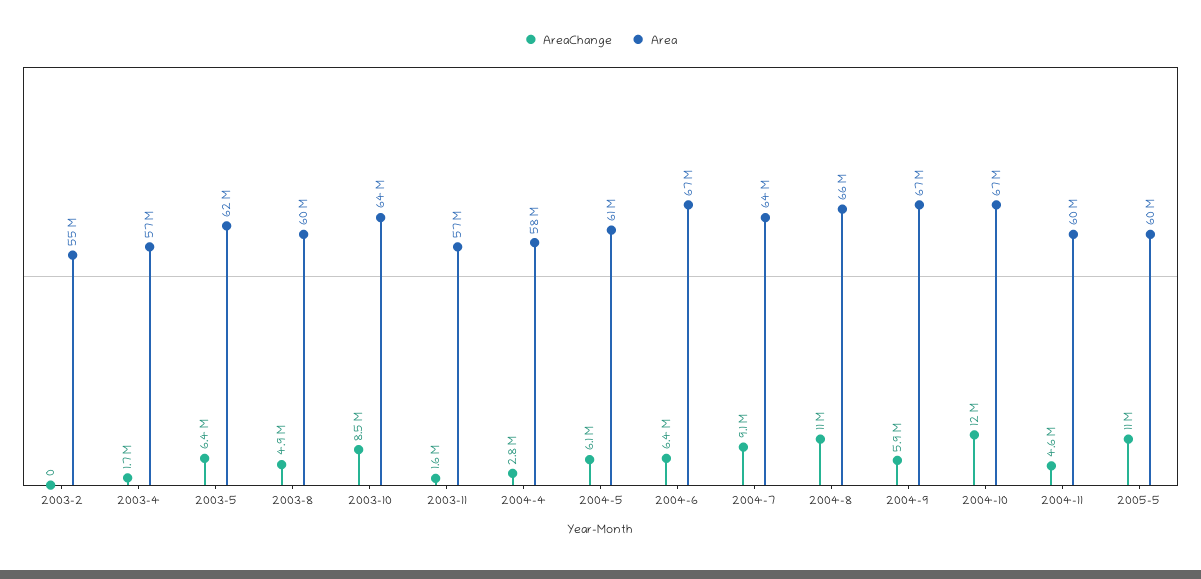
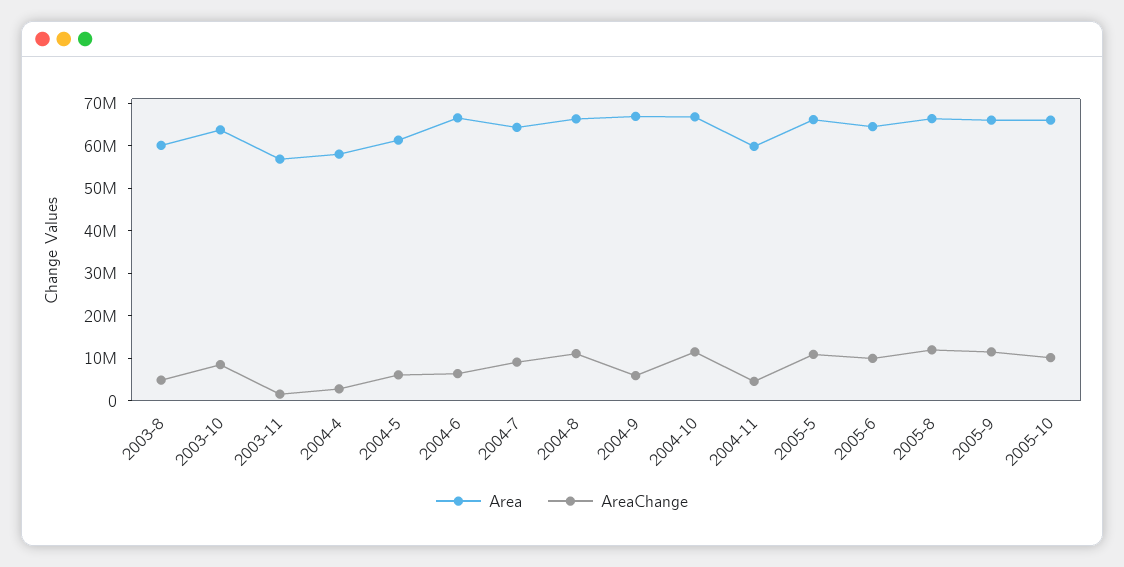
AreaChange, 2003-2: 0 -> none
Area, 2003-2: 55000000 -> none
AreaChange, 2003-4: 1700000 -> none
Area, 2003-4: 57000000 -> none
AreaChange, 2003-5: 6400000 -> none
Area, 2003-5: 62000000 -> none
Area, 2005-5: 60000000 -> 66000000
Area, 2005-6: none -> 64000000
AreaChange, 2005-6: none -> 10000000
Area, 2005-8: none -> 66000000
AreaChange, 2005-8: none -> 12000000
Area, 2005-9: none -> 66000000
AreaChange, 2005-9: none -> 12000000
Area, 2005-10: none -> 66000000
AreaChange, 2005-10: none -> 10000000

